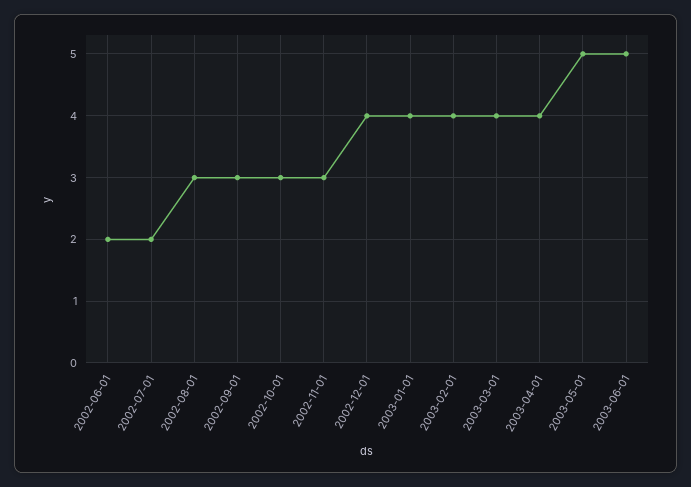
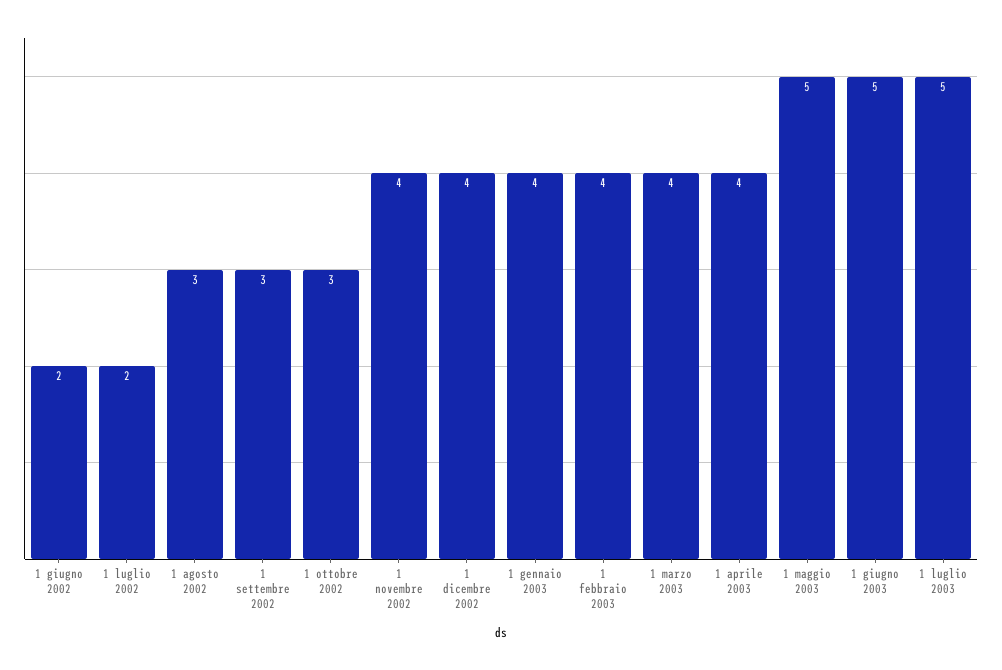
2002-11-01: 3 -> 4
1 luglio 2003: none -> 5

